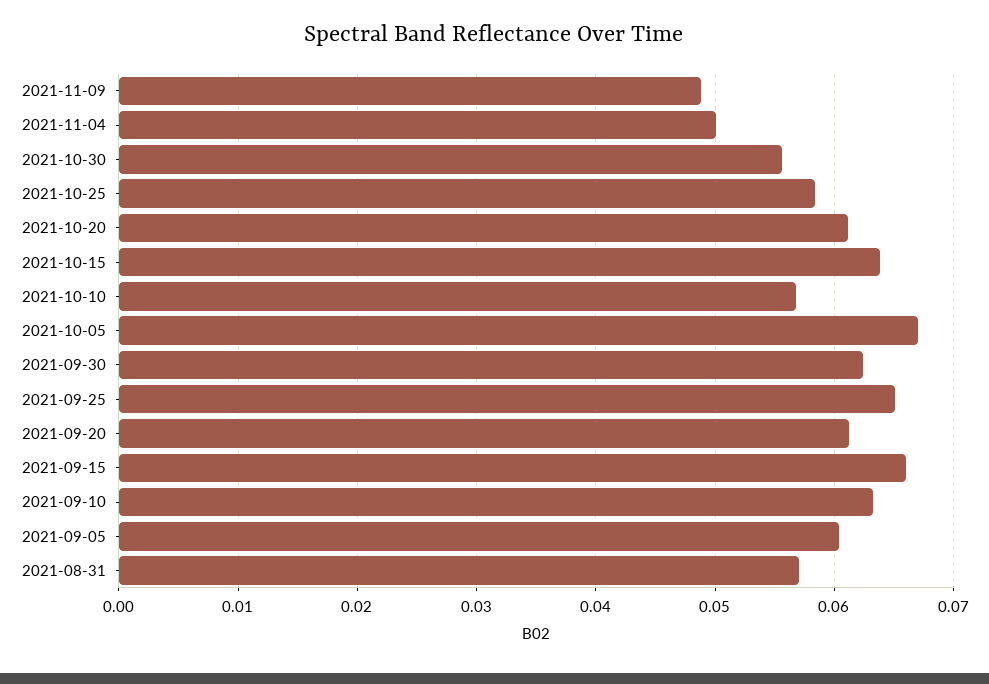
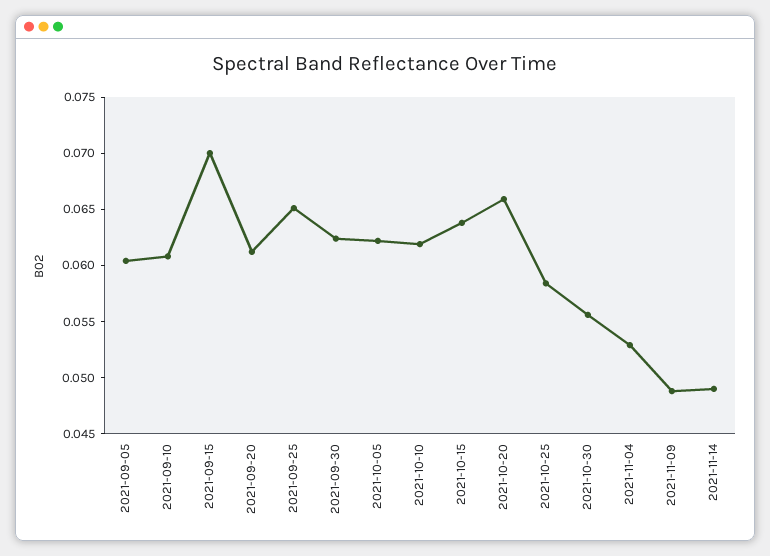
2021-11-04: 0.05 -> 0.053
2021-10-20: 0.061 -> 0.066
2021-10-10: 0.057 -> 0.062
2021-10-05: 0.067 -> 0.062
2021-09-15: 0.066 -> 0.07
2021-09-10: 0.063 -> 0.061
2021-08-31: 0.057 -> none
2021-11-14: none -> 0.049

